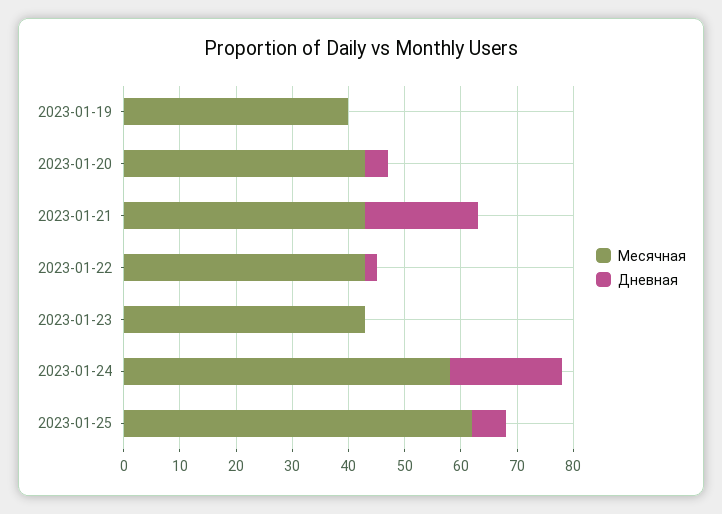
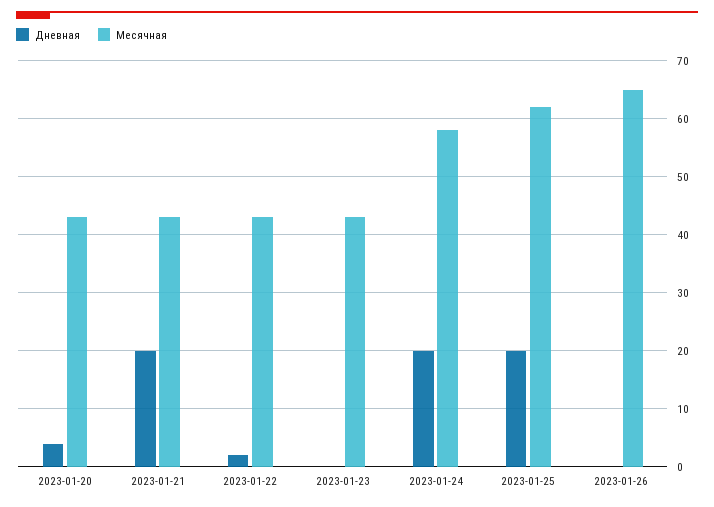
Месячная, 2023-01-19: 40 -> none
Дневная, 2023-01-19: 0 -> none
Дневная, 2023-01-25: 5 -> 20
Дневная, 2023-01-26: none -> 0
Месячная, 2023-01-26: none -> 65

